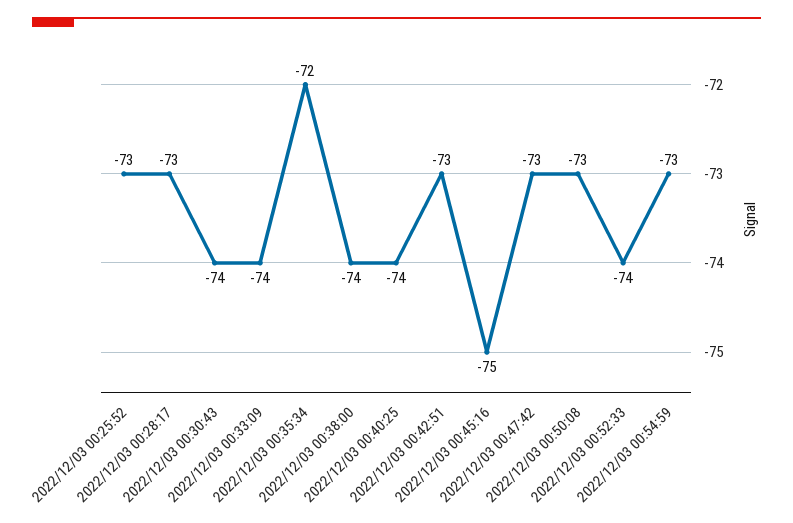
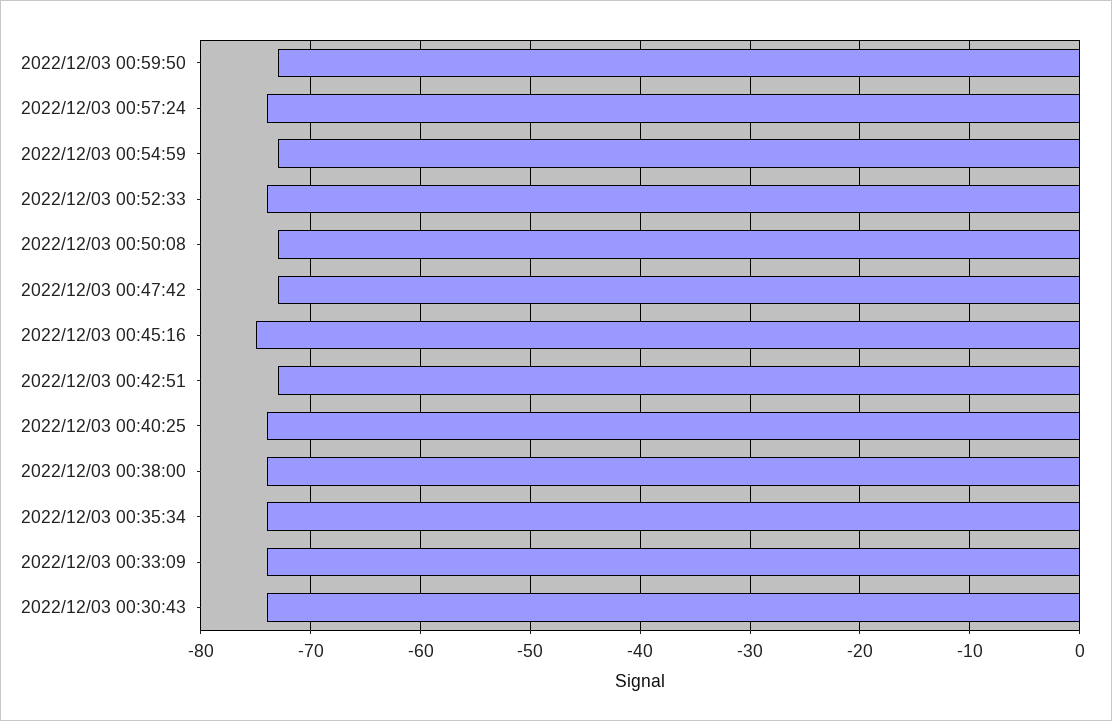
2022/12/03 00:25:52: -73 -> none
2022/12/03 00:28:17: -73 -> none
2022/12/03 00:35:34: -72 -> -74
2022/12/03 00:59:50: none -> -73
2022/12/03 00:57:24: none -> -74

